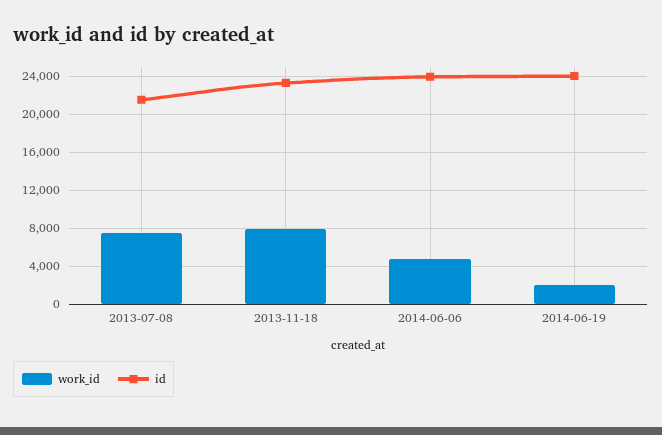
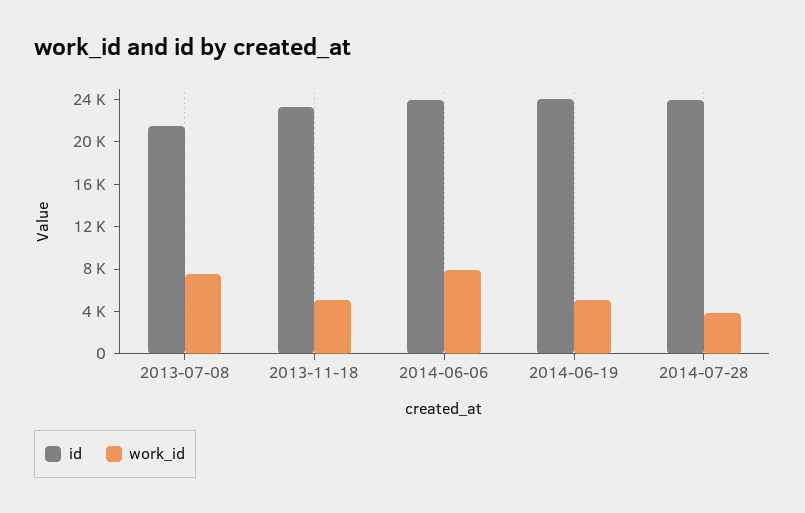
work_id, 2013-11-18: 8000 -> 5000
work_id, 2014-06-06: 5000 -> 8000
work_id, 2014-06-19: 2000 -> 5000
id, 2014-07-28: none -> 24000
work_id, 2014-07-28: none -> 4000

